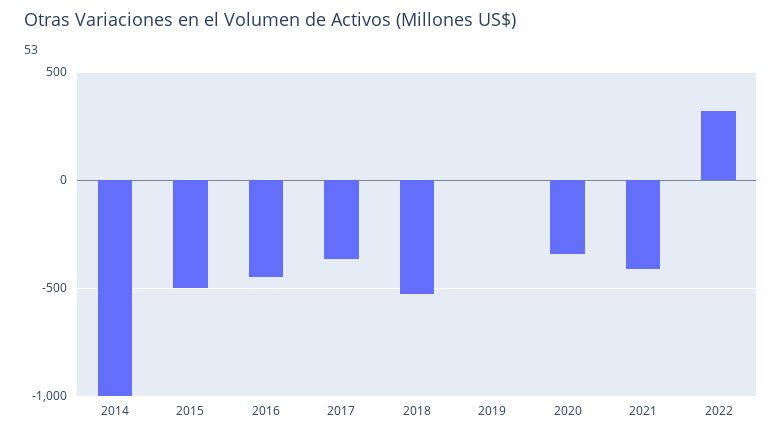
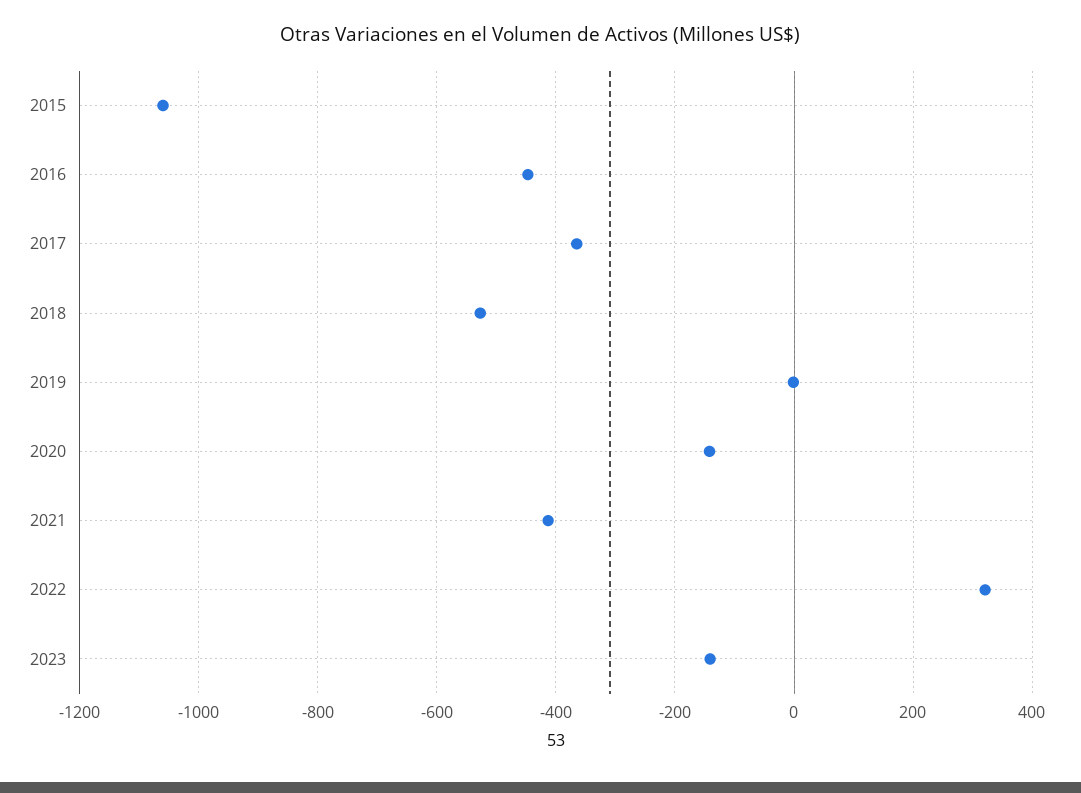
2014: -1000 -> none
2015: -500 -> -1060
2020: -350 -> -140
2023: none -> -140

